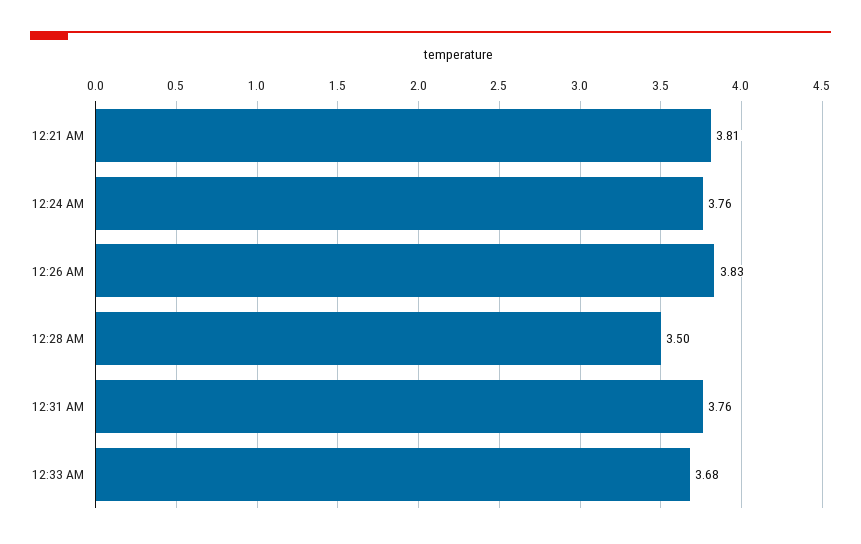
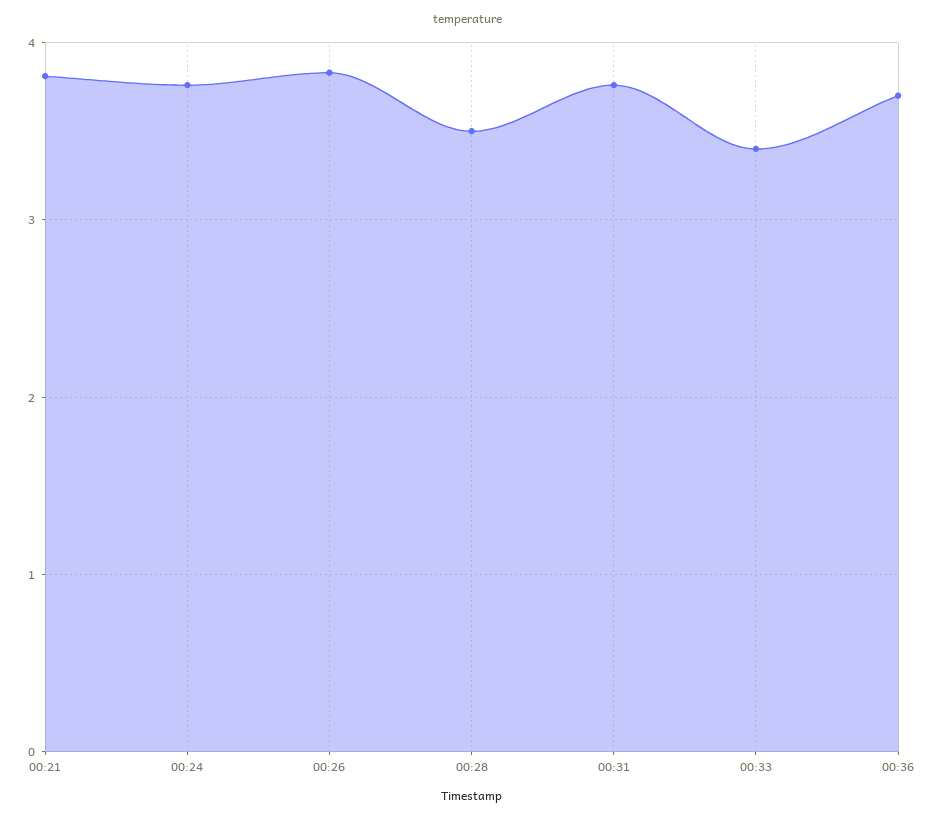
12:33 AM: 3.68 -> 3.4
00:36: none -> 3.7

